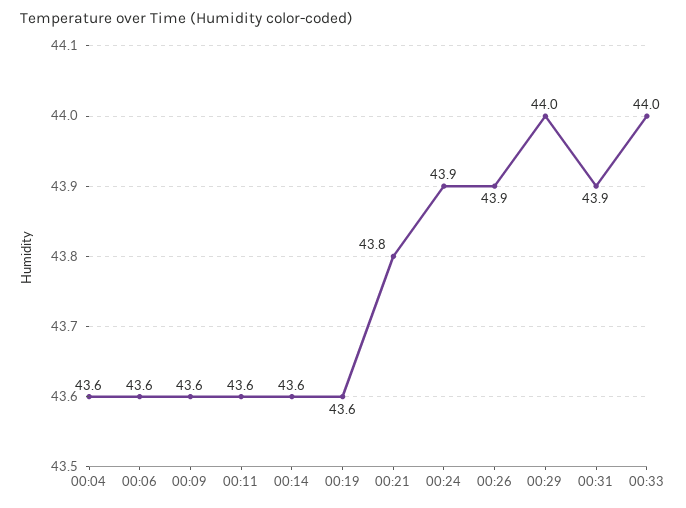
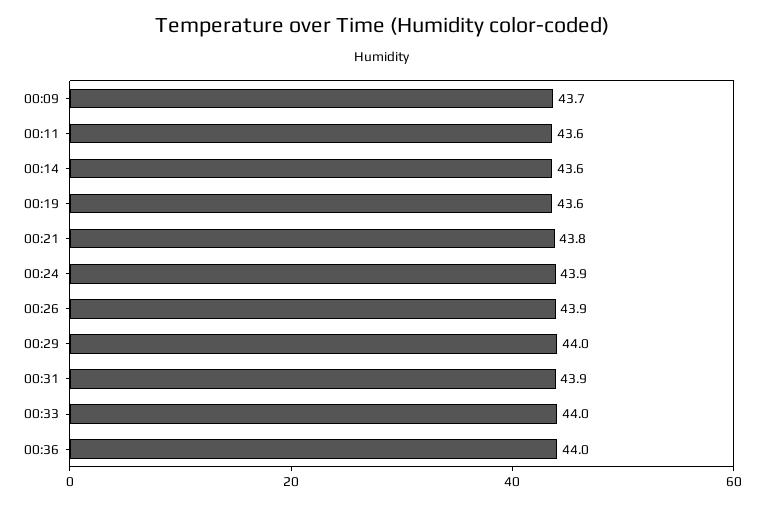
00:04: 43.6 -> none
00:06: 43.6 -> none
00:09: 43.6 -> 43.7
00:36: none -> 44

